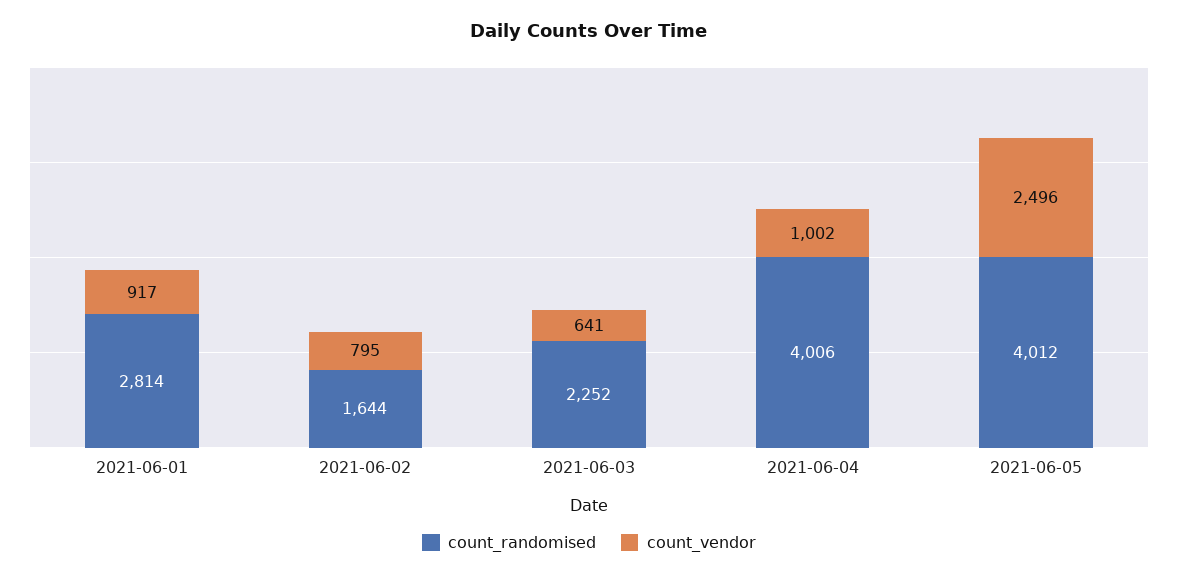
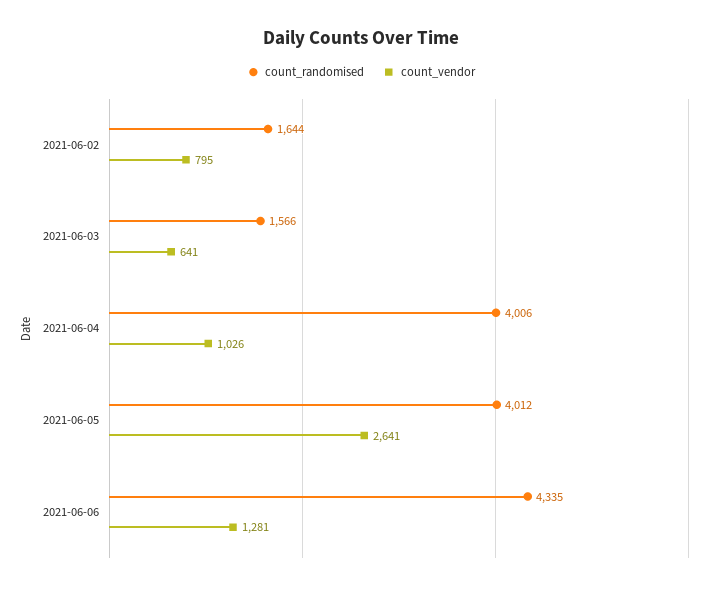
count_randomised, 2021-06-01: 2814 -> none
count_vendor, 2021-06-01: 917 -> none
count_randomised, 2021-06-03: 2252 -> 1566
count_vendor, 2021-06-04: 1002 -> 1026
count_vendor, 2021-06-05: 2496 -> 2641
count_randomised, 2021-06-06: none -> 4335
count_vendor, 2021-06-06: none -> 1281

